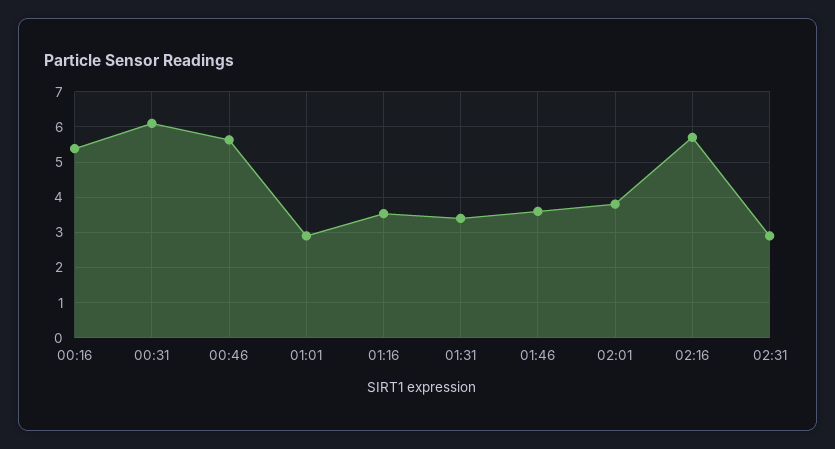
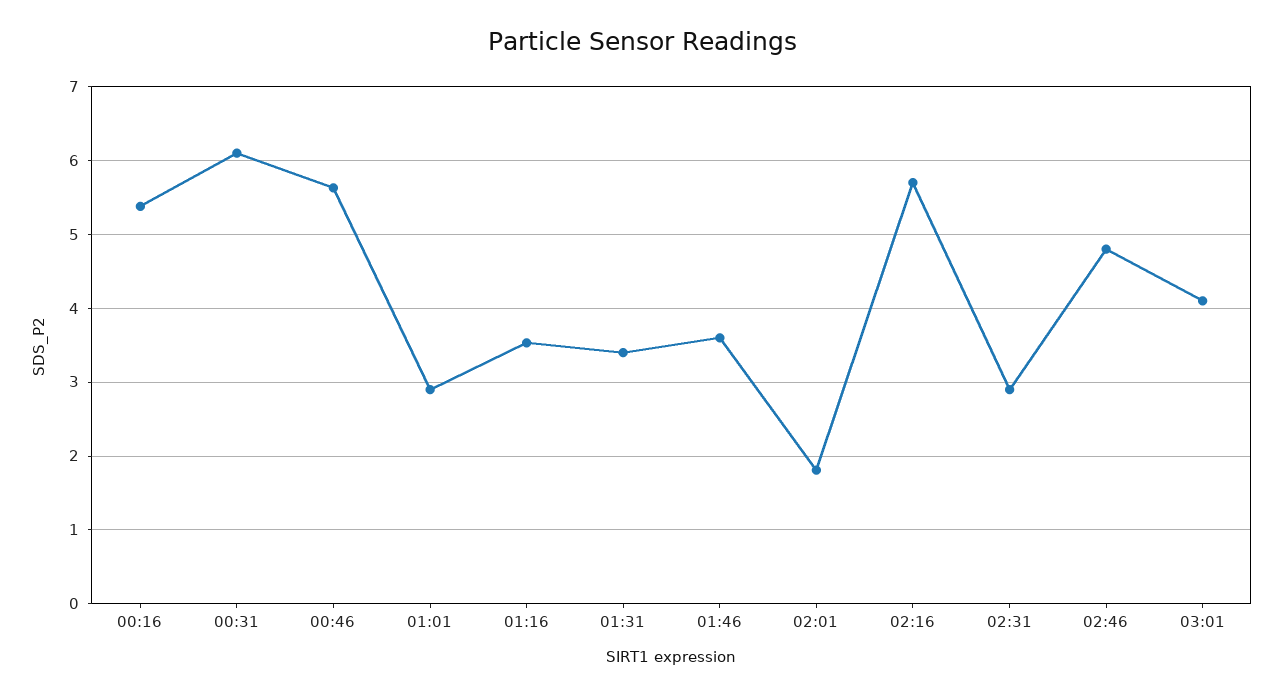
02:01: 3.8 -> 1.8
02:46: none -> 4.8
03:01: none -> 4.1

